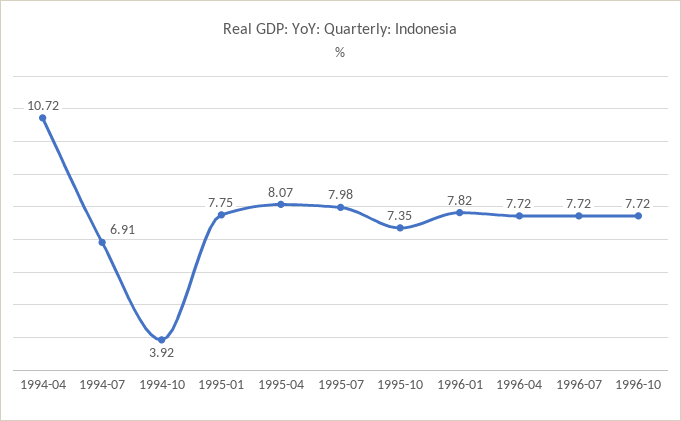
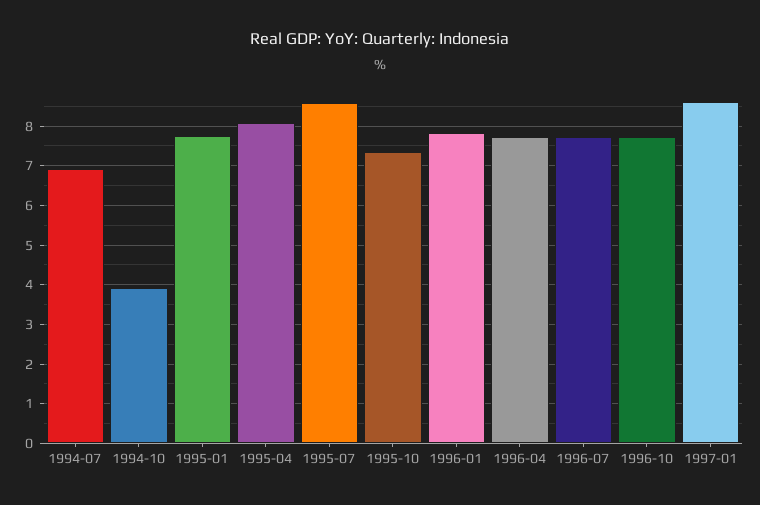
1994-04: 10.72 -> none
1995-07: 7.98 -> 8.6
1997-01: none -> 8.6

